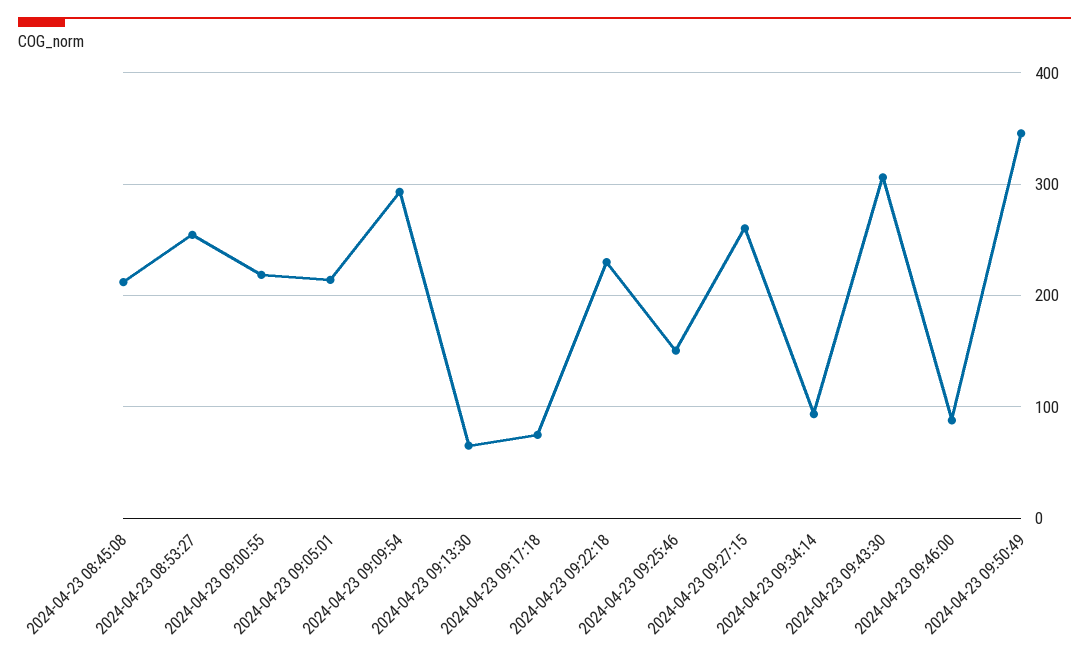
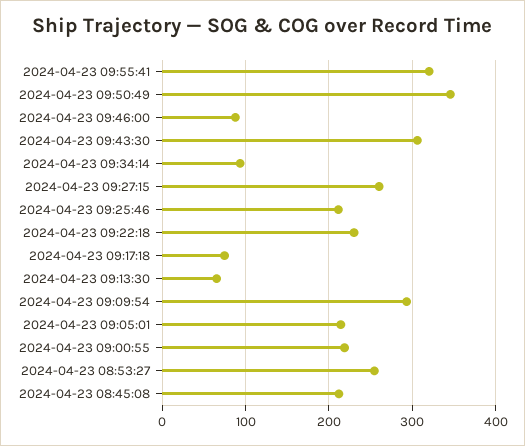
2024-04-23 09:25:46: 150 -> 210
2024-04-23 09:55:41: none -> 320

